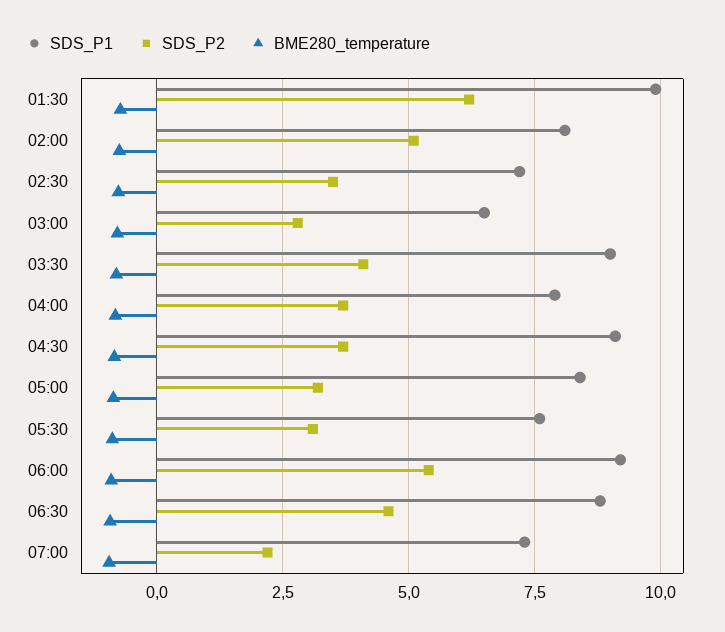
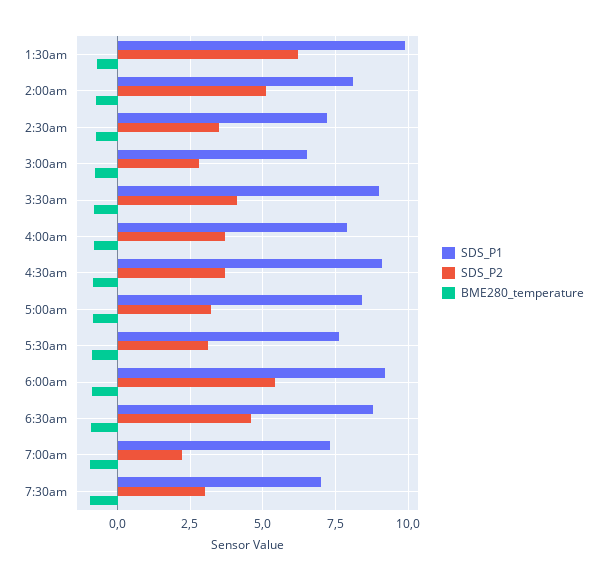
SDS_P1, 7:30am: none -> 7
SDS_P2, 7:30am: none -> 3
BME280_temperature, 7:30am: none -> -1

